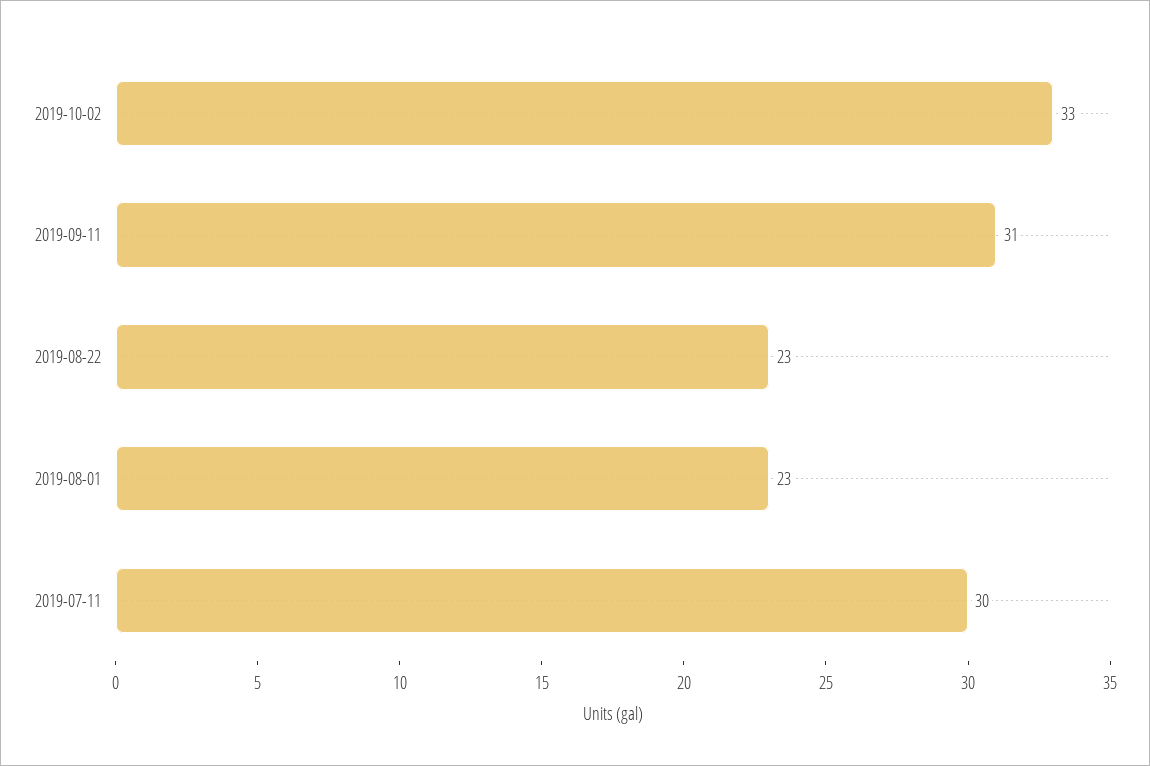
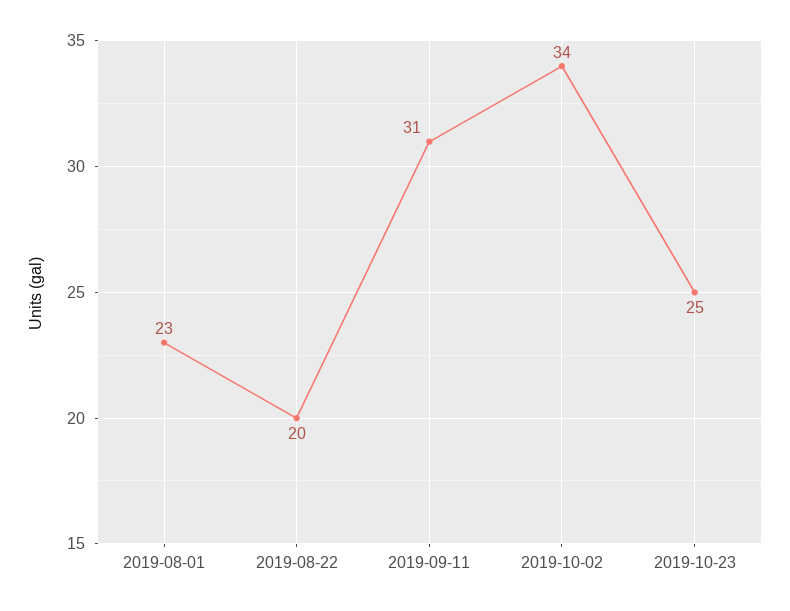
2019-10-02: 33 -> 34
2019-08-22: 23 -> 20
2019-07-11: 30 -> none
2019-10-23: none -> 25

